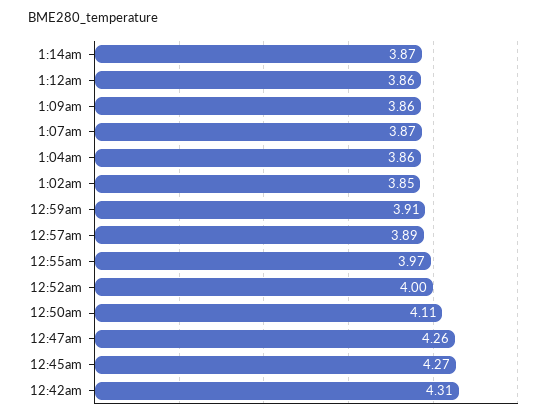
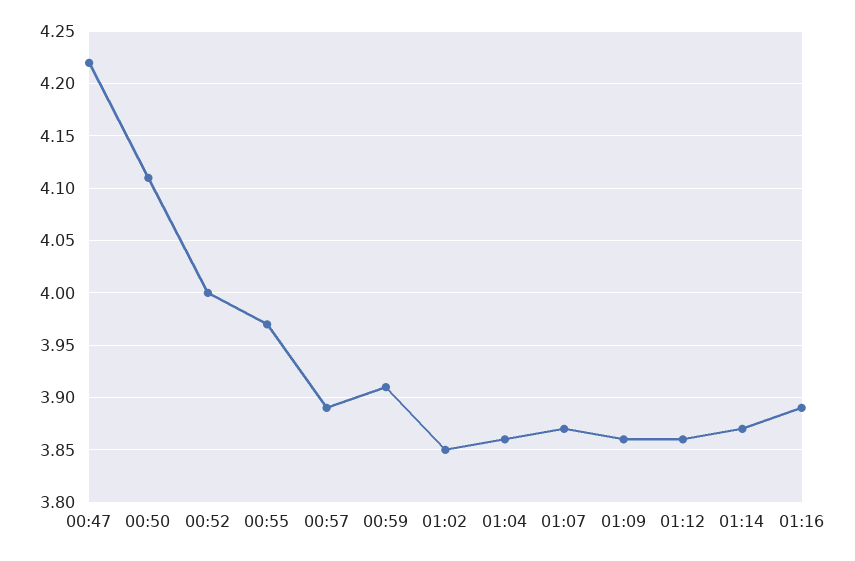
12:47am: 4.26 -> 4.22
12:45am: 4.27 -> none
12:42am: 4.31 -> none
01:16: none -> 3.89

